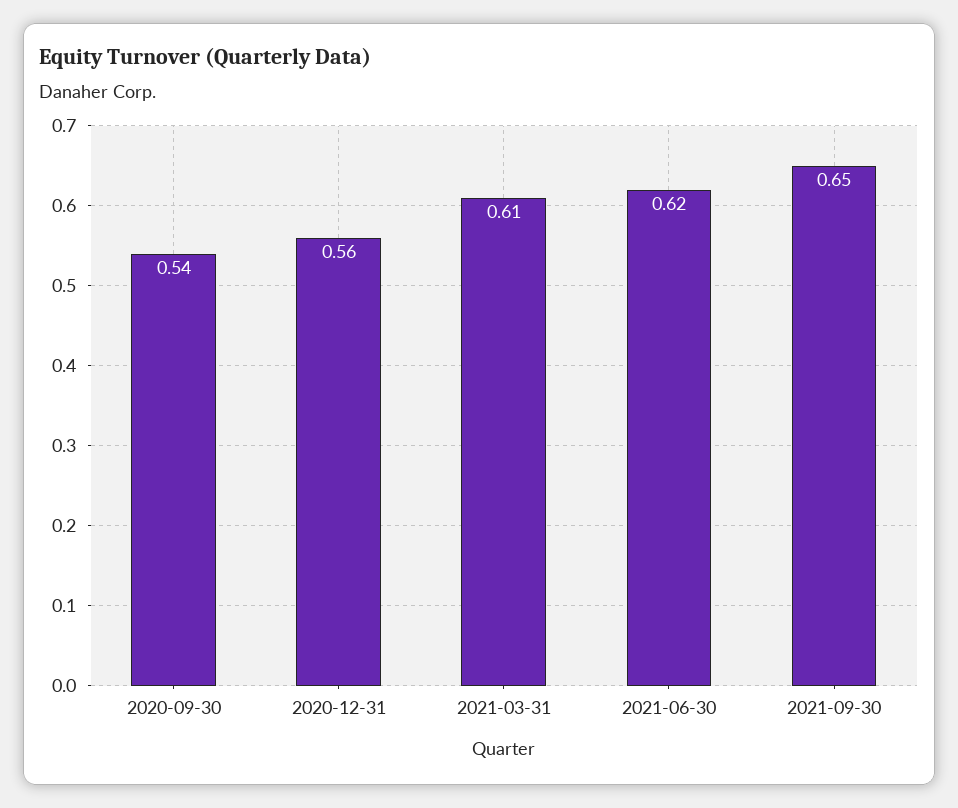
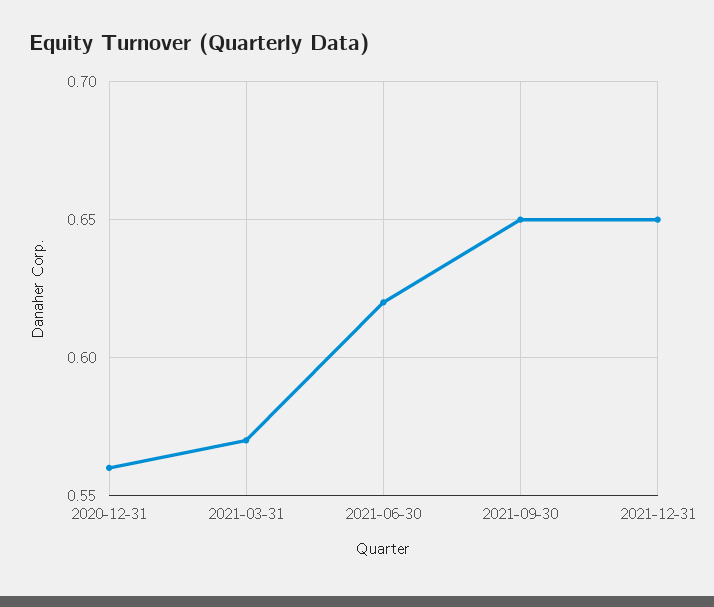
2020-09-30: 0.54 -> none
2021-03-31: 0.61 -> 0.57
2021-12-31: none -> 0.65

